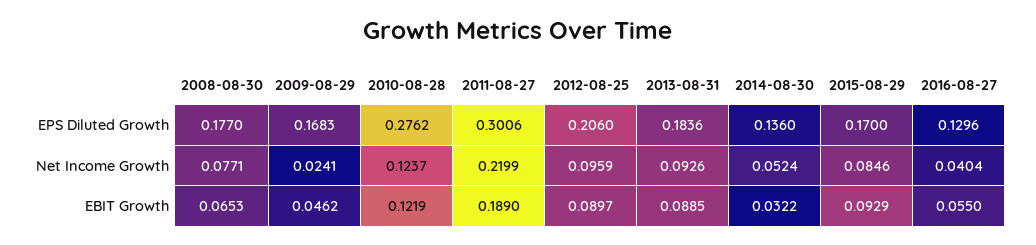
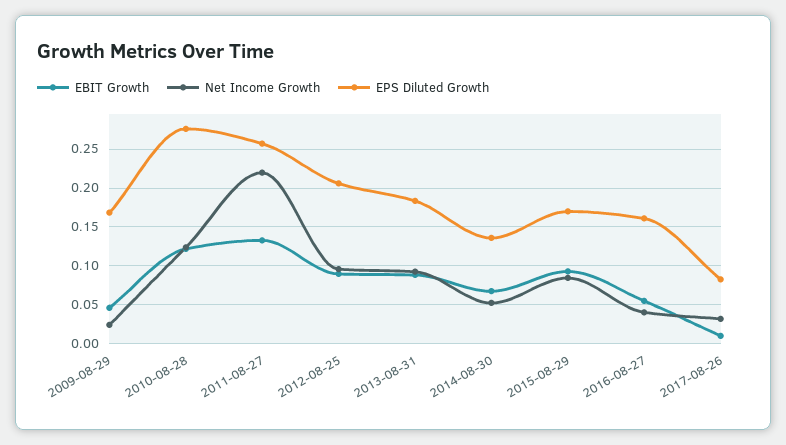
EPS Diluted Growth, 2008-08-30: 0.177 -> none
EPS Diluted Growth, 2011-08-27: 0.3006 -> 0.26
EPS Diluted Growth, 2016-08-27: 0.1296 -> 0.16
Net Income Growth, 2008-08-30: 0.0771 -> none
EBIT Growth, 2008-08-30: 0.0653 -> none
EBIT Growth, 2011-08-27: 0.189 -> 0.13
EBIT Growth, 2014-08-30: 0.0322 -> 0.07
EBIT Growth, 2017-08-26: none -> 0.01
Net Income Growth, 2017-08-26: none -> 0.03
EPS Diluted Growth, 2017-08-26: none -> 0.08

